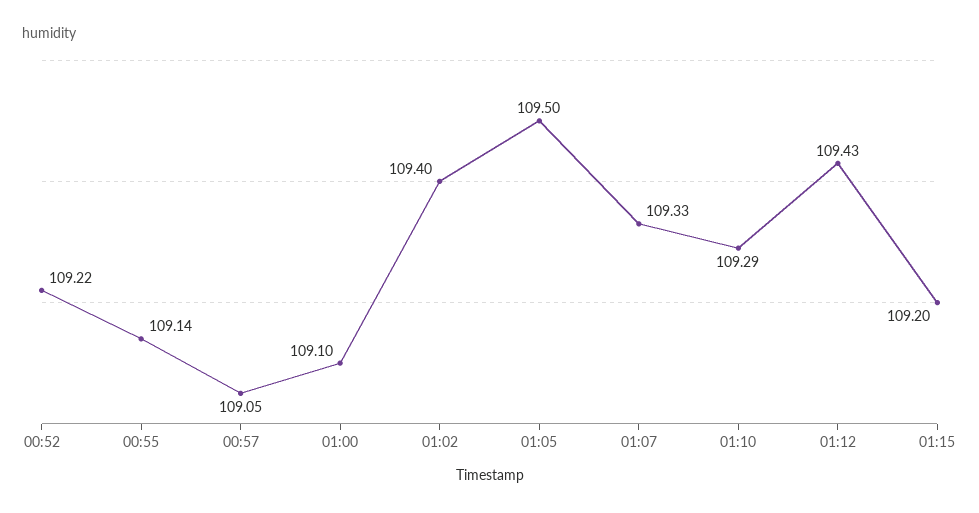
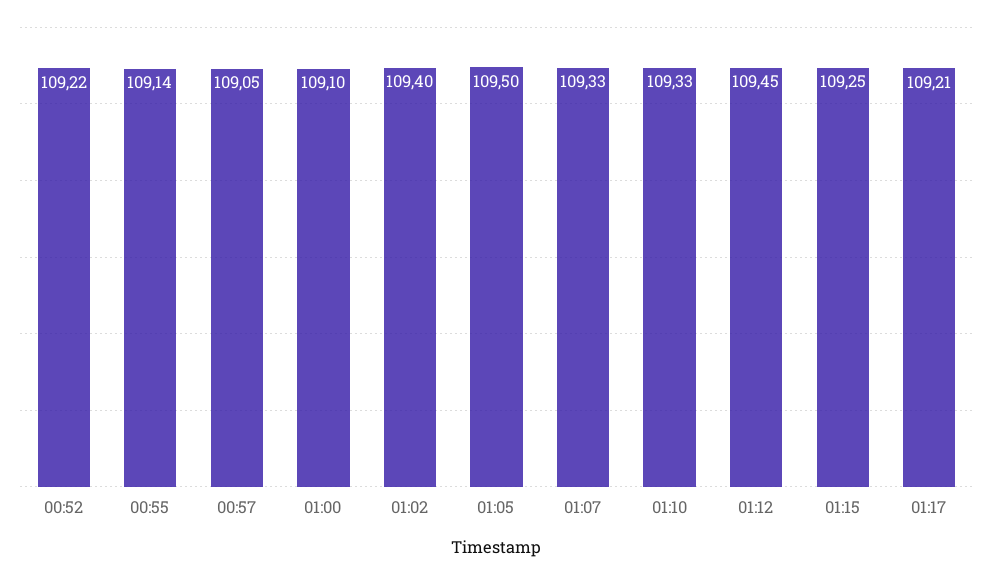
01:10: 109.29 -> 109.33
01:12: 109.43 -> 109.45
01:15: 109.2 -> 109.25
01:17: none -> 109.21

